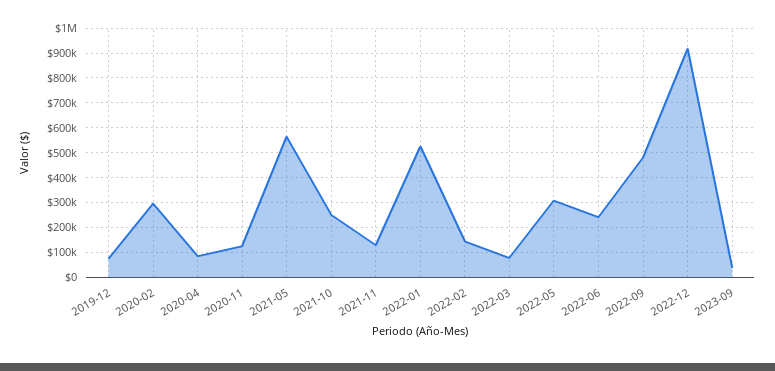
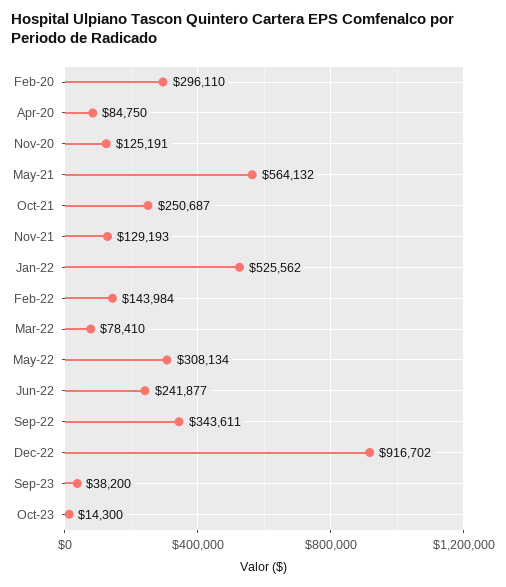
2019-12: 75000 -> none
2022-09: 475000 -> 343611
Oct-23: none -> 14300

